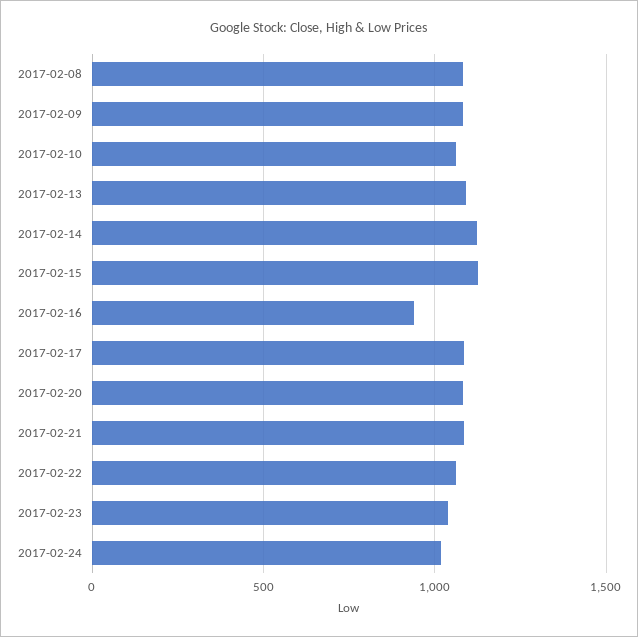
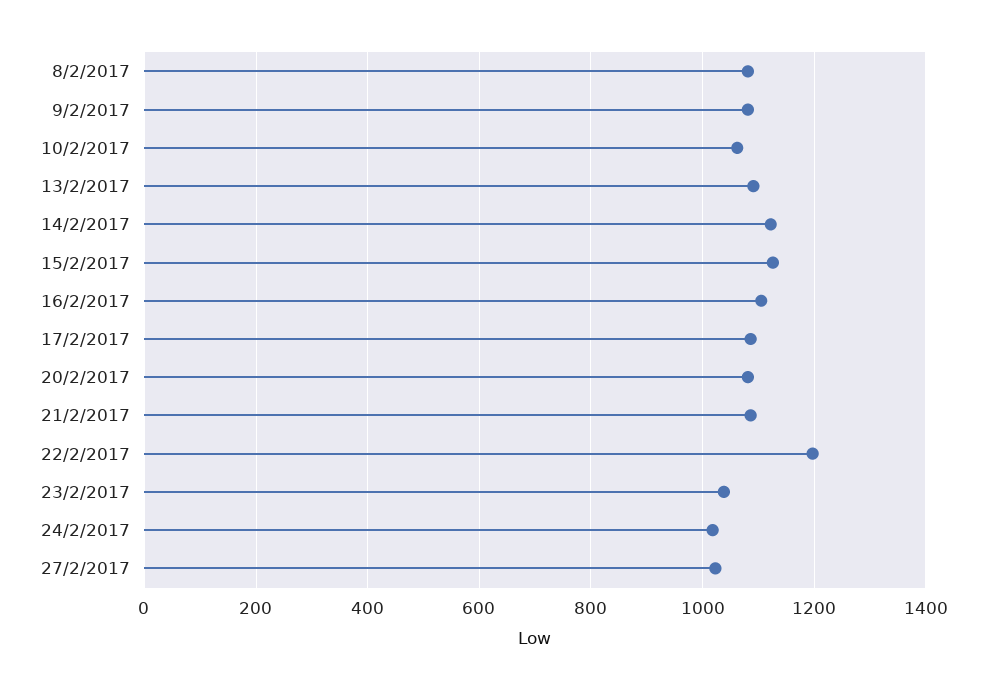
2017-02-16: 950 -> 1100
2017-02-22: 1050 -> 1200
27/2/2017: none -> 1020

